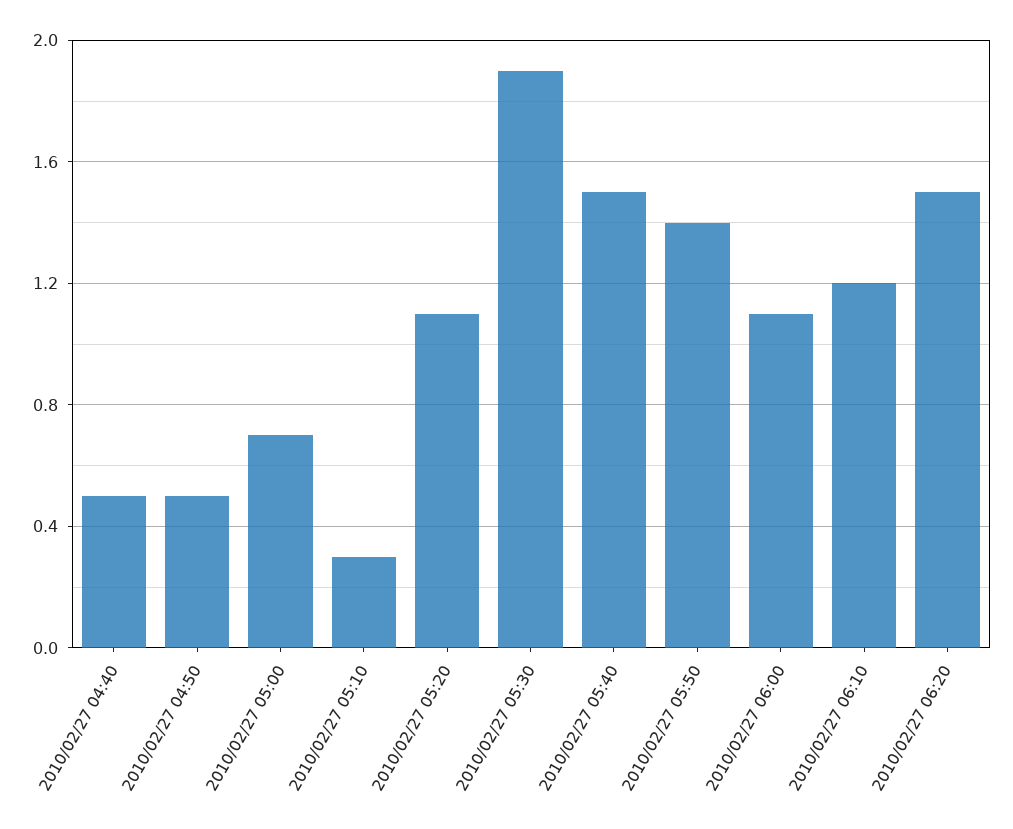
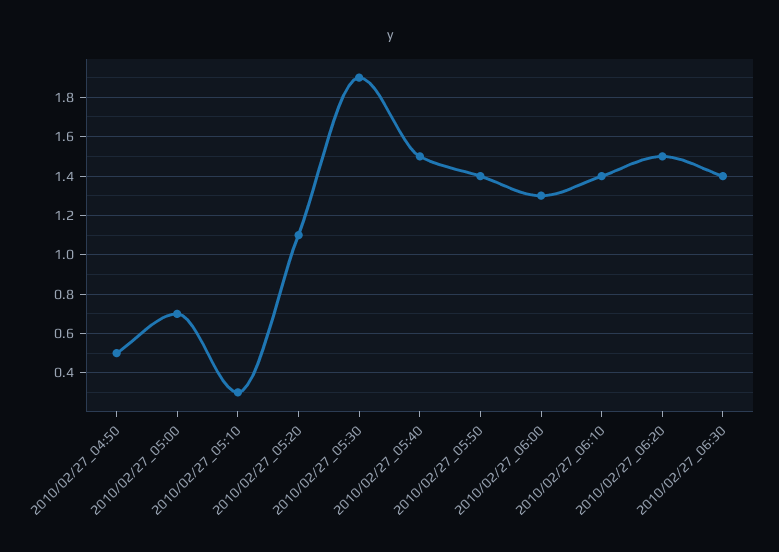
2010/02/27 04:40: 0.5 -> none
2010/02/27 06:00: 1.1 -> 1.3
2010/02/27 06:10: 1.2 -> 1.4
2010/02/27_06:30: none -> 1.4

